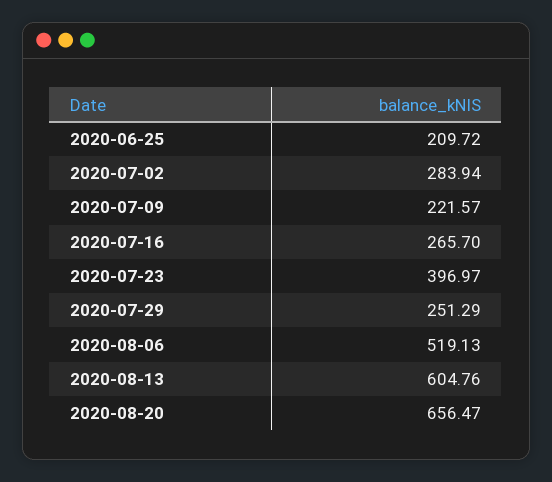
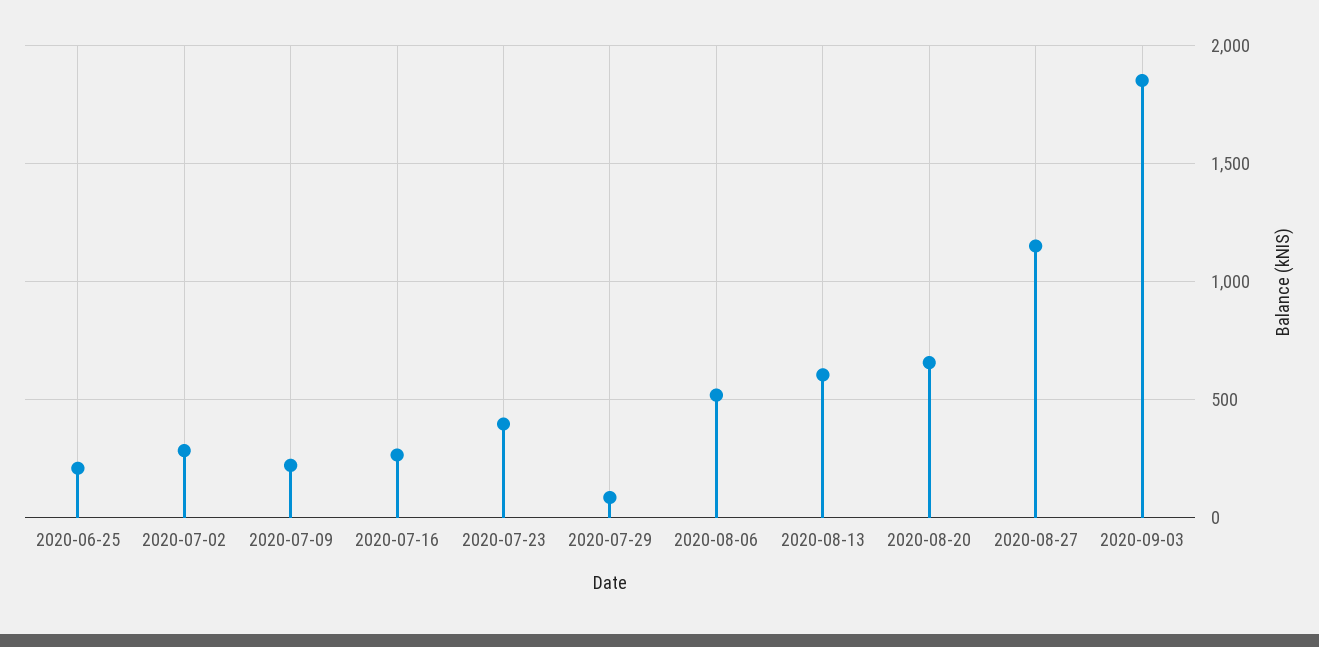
2020-07-29: 251.29 -> 100
2020-08-27: none -> 1150
2020-09-03: none -> 1850

